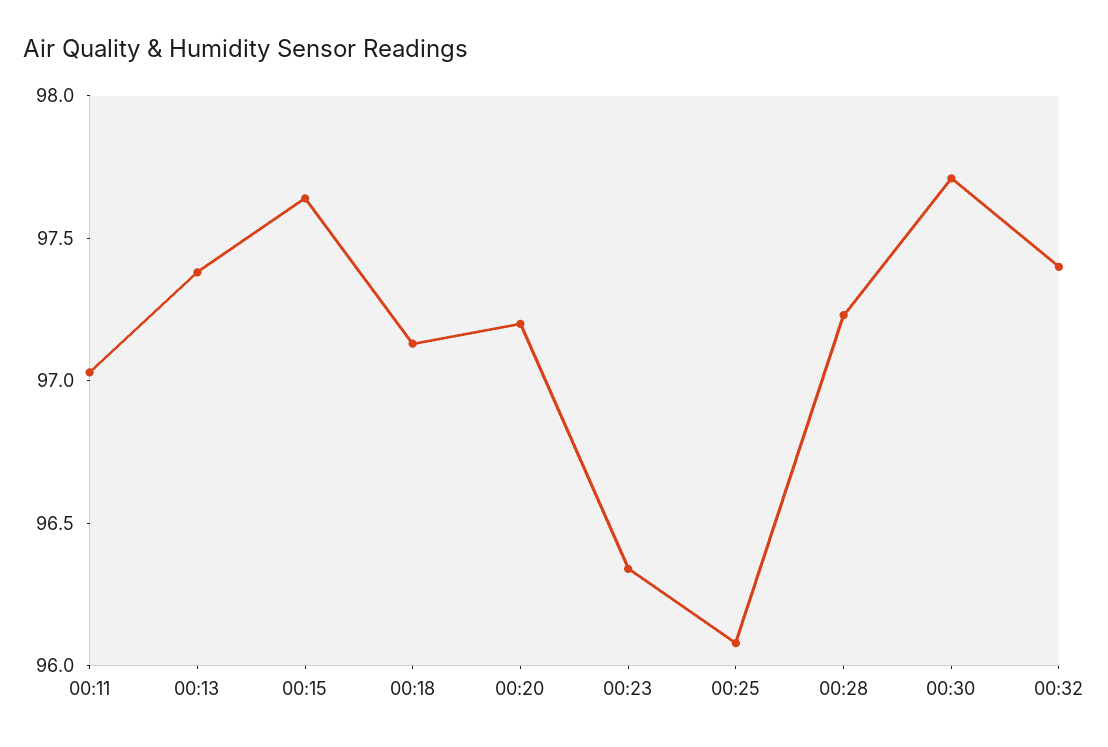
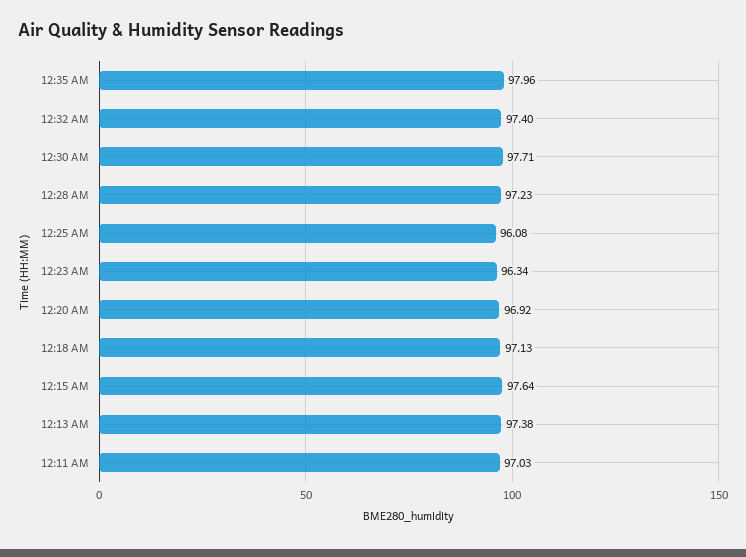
00:20: 97.2 -> 96.92
12:35 AM: none -> 97.96

